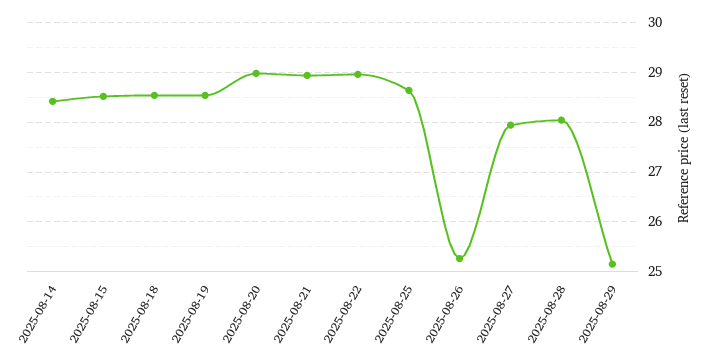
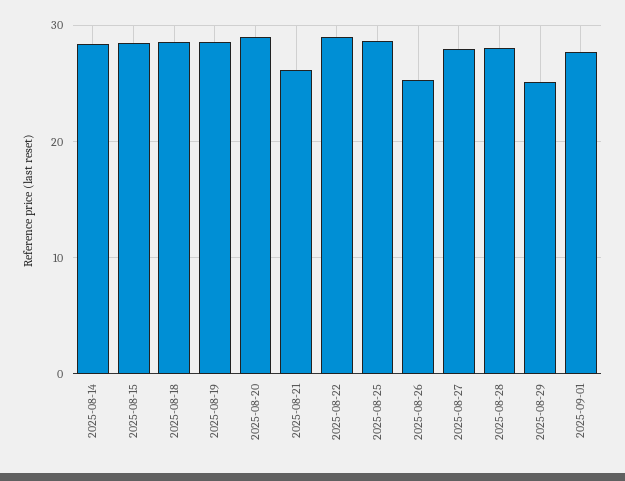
2025-08-21: 29 -> 26
2025-09-01: none -> 28

